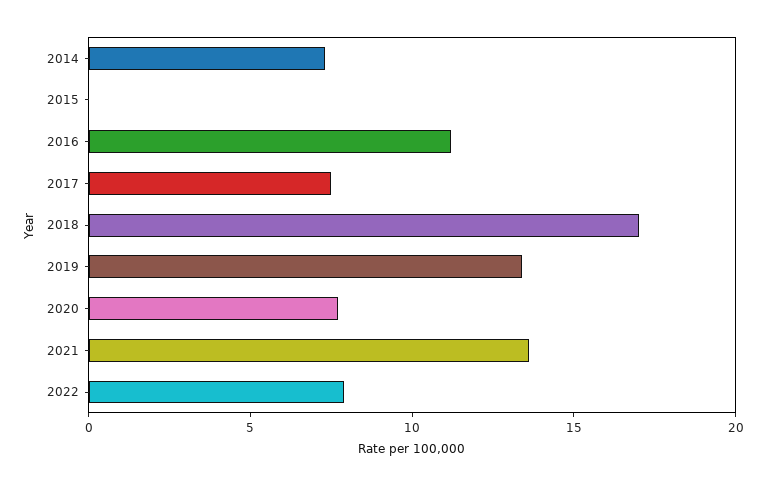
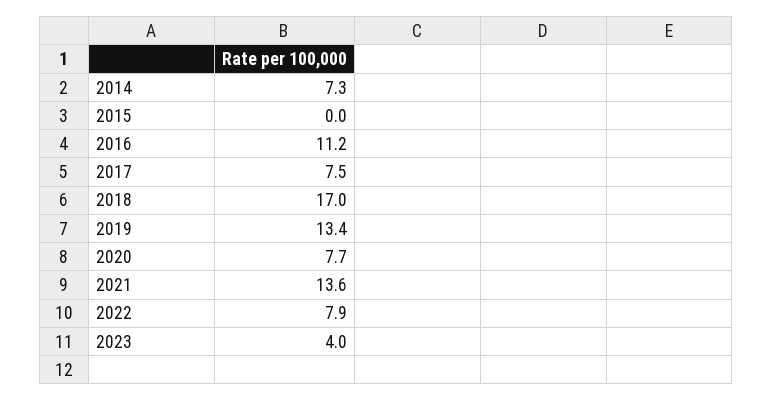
2023: none -> 4

